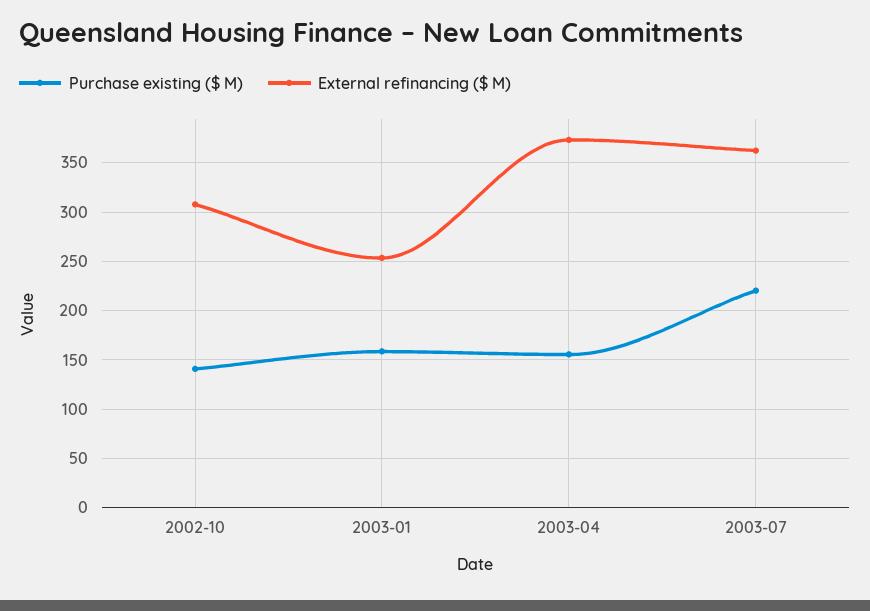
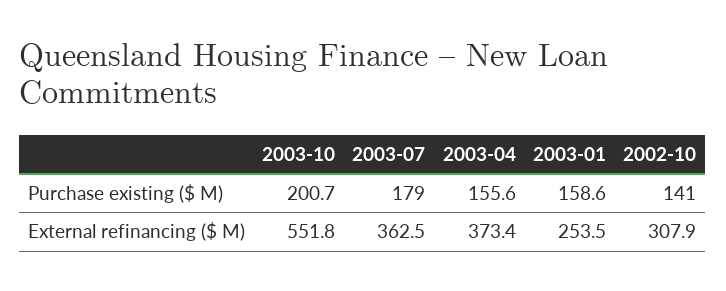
Purchase existing ($ M), 2003-07: 220 -> 179
Purchase existing ($ M), 2003-10: none -> 200.7
External refinancing ($ M), 2003-10: none -> 551.8

